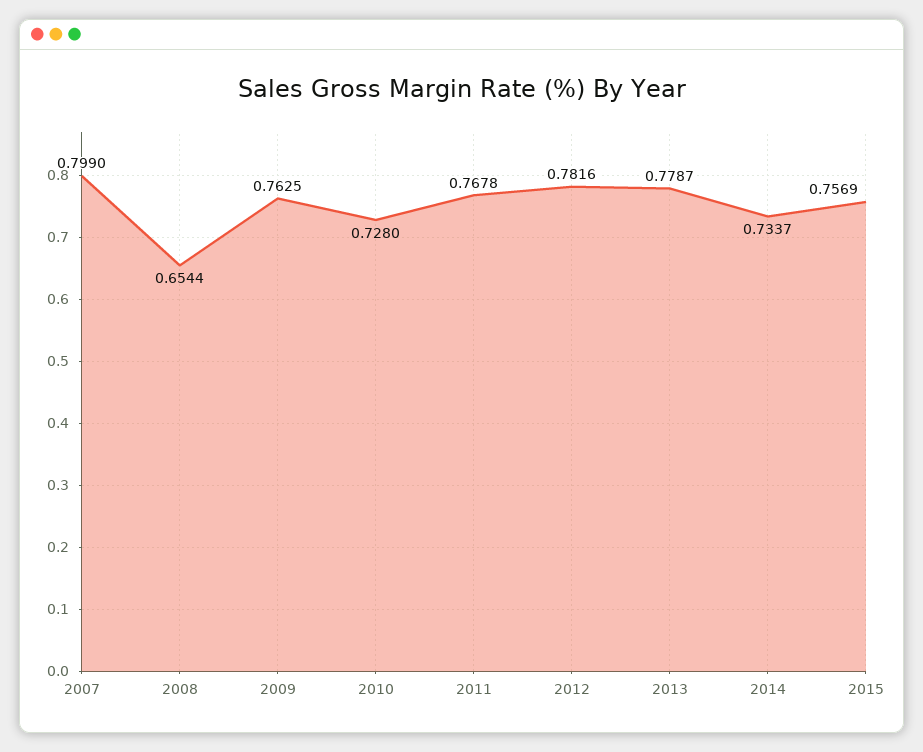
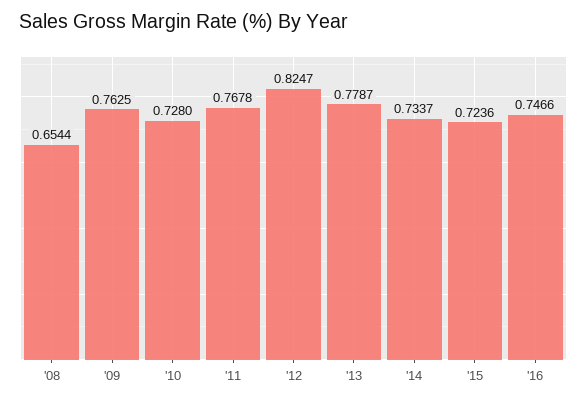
2007: 0.799 -> none
2012: 0.7816 -> 0.8247
2015: 0.7569 -> 0.7236
'16: none -> 0.7466

